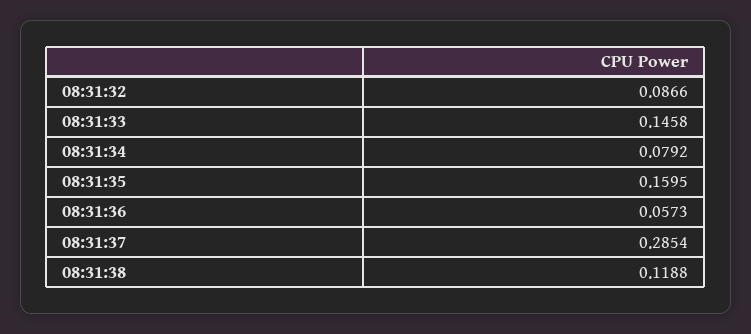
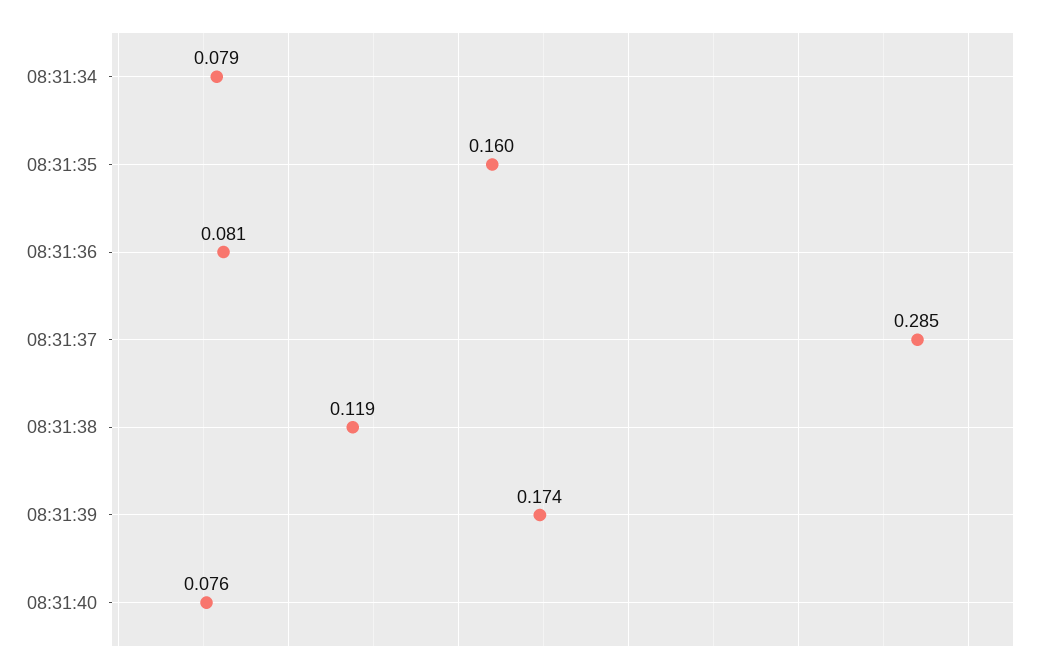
08:31:32: 0.0866 -> none
08:31:33: 0.1458 -> none
08:31:36: 0.0573 -> 0.081
08:31:39: none -> 0.174
08:31:40: none -> 0.076

